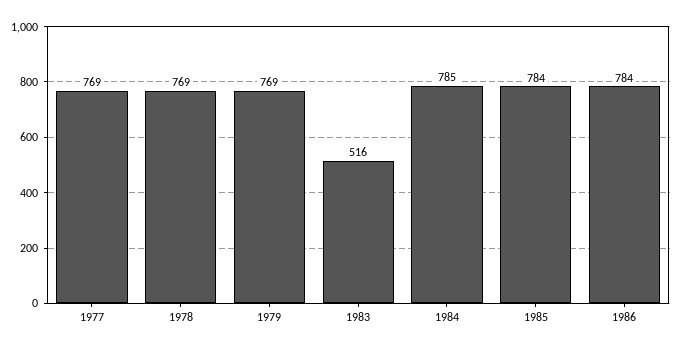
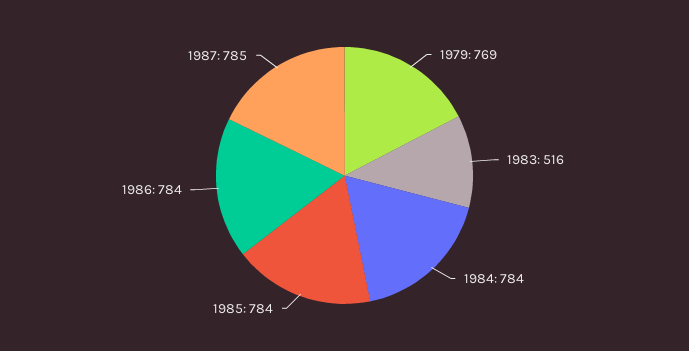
1977: 769 -> none
1978: 769 -> none
1984: 785 -> 784
1987: none -> 785

